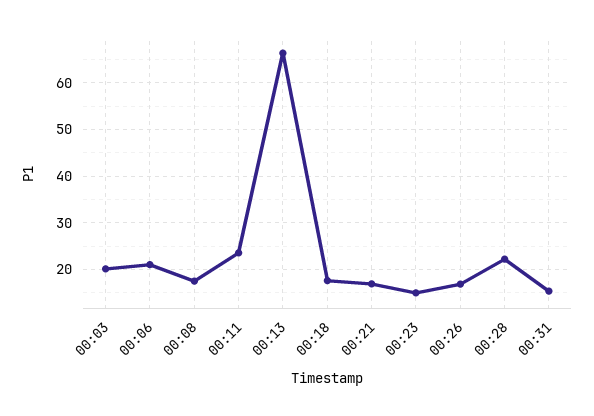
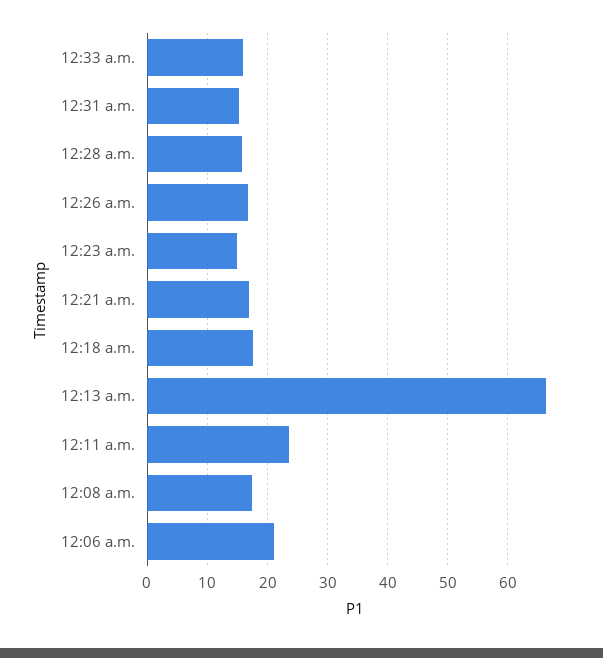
00:03: 20 -> none
00:28: 22 -> 16
12:33 a.m.: none -> 16

